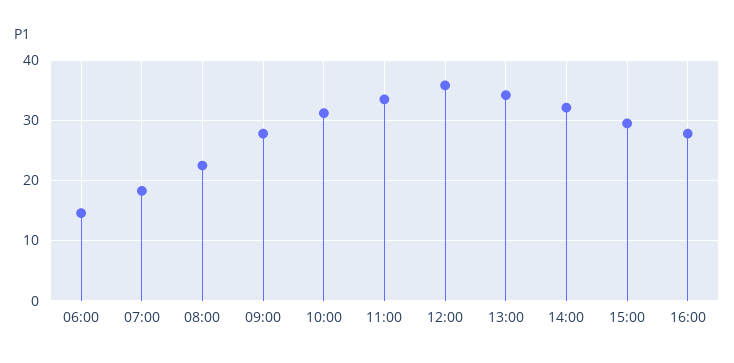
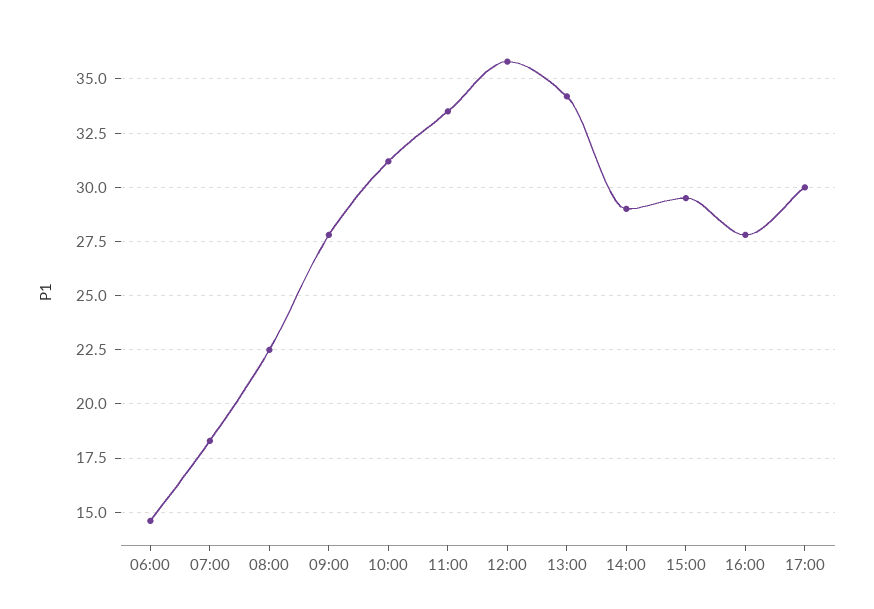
14:00: 32 -> 29
17:00: none -> 30

